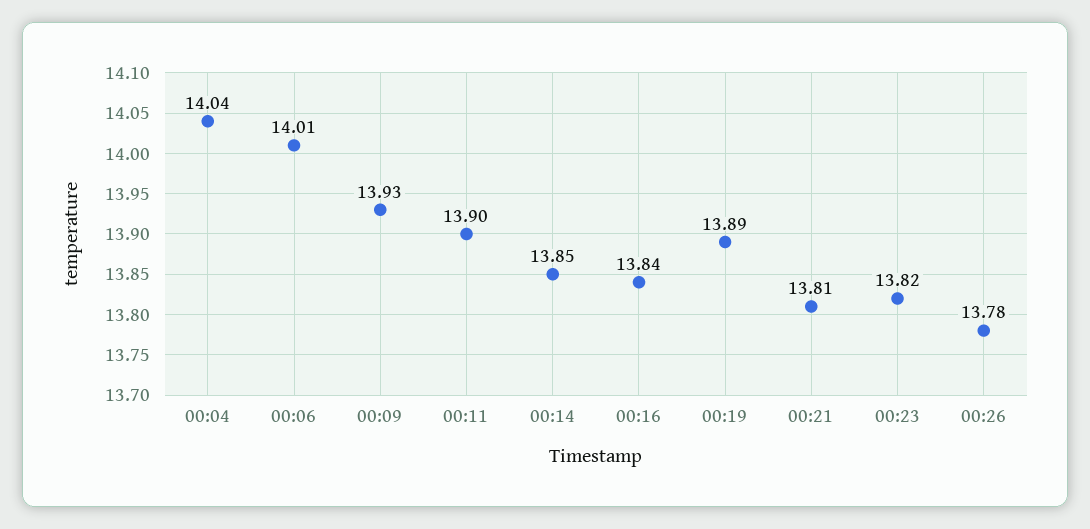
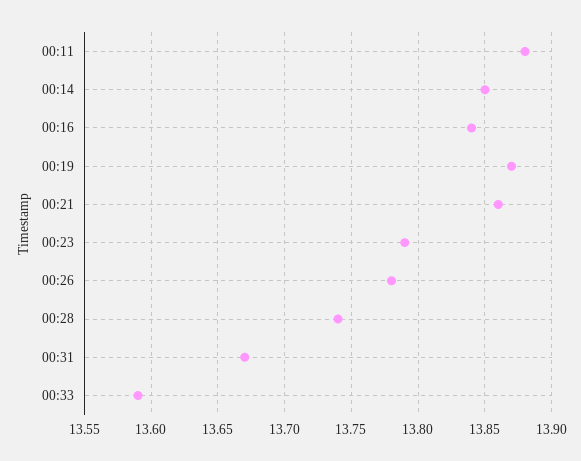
00:04: 14.04 -> none
00:06: 14.01 -> none
00:09: 13.93 -> none
00:11: 13.9 -> 13.88
00:19: 13.89 -> 13.87
00:21: 13.81 -> 13.86
00:23: 13.82 -> 13.79
00:28: none -> 13.74
00:31: none -> 13.67
00:33: none -> 13.59

